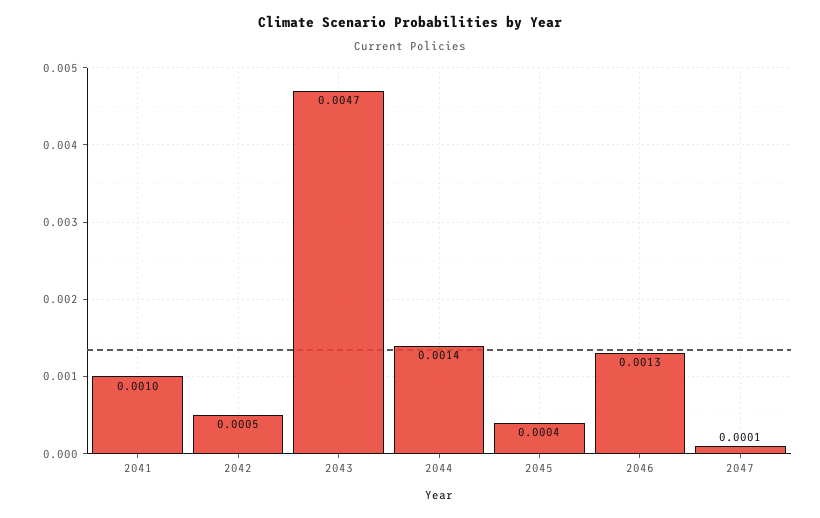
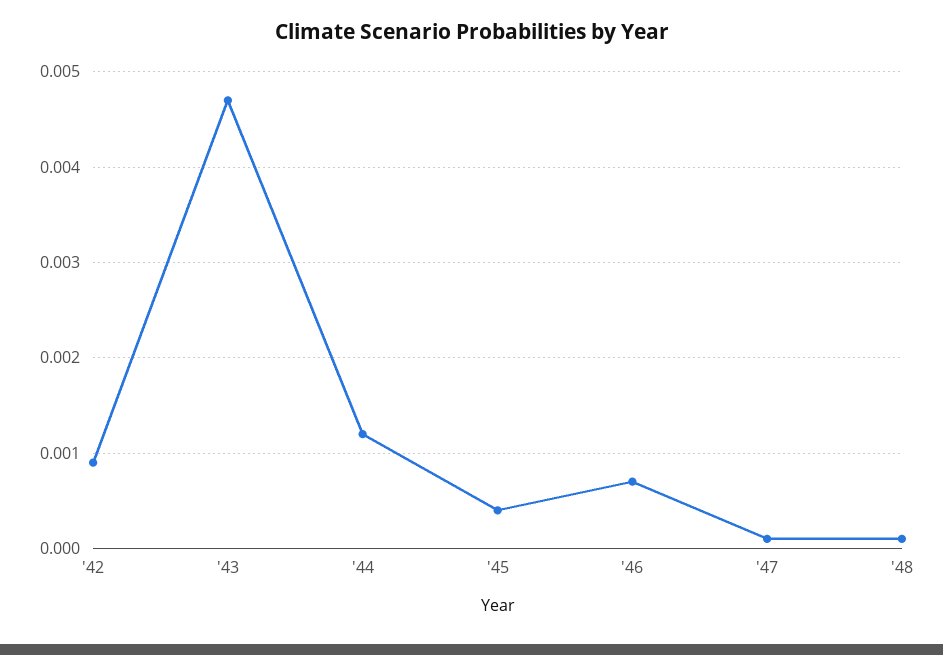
2041: 0.001 -> none
2042: 0.0005 -> 0.0009
2044: 0.0014 -> 0.0012
2046: 0.0013 -> 0.0007
'48: none -> 0.0001

